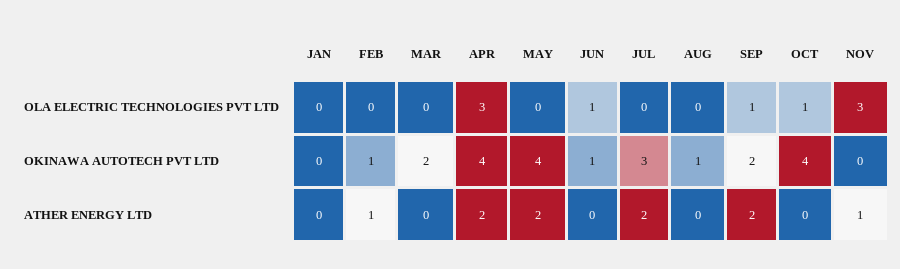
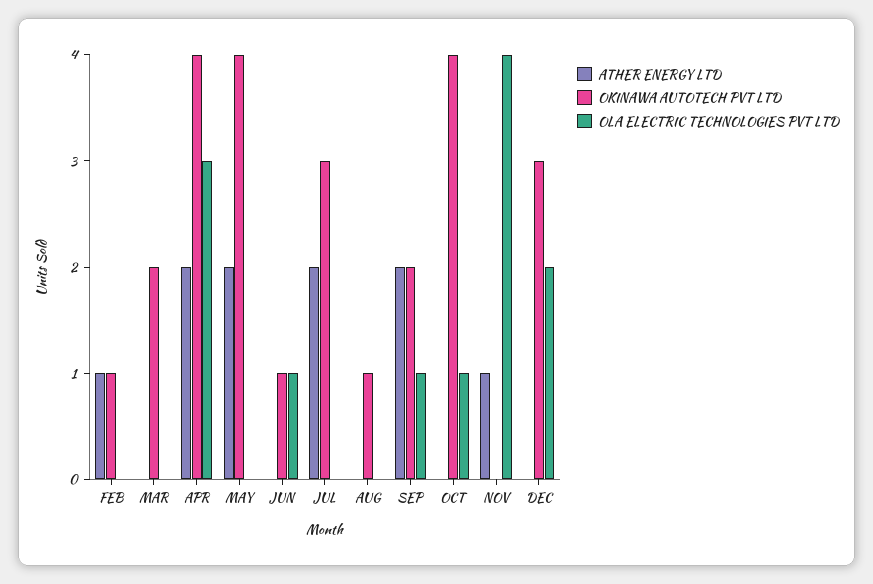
OLA ELECTRIC TECHNOLOGIES PVT LTD, JAN: 0 -> none
OLA ELECTRIC TECHNOLOGIES PVT LTD, NOV: 3 -> 4
OKINAWA AUTOTECH PVT LTD, JAN: 0 -> none
ATHER ENERGY LTD, JAN: 0 -> none
ATHER ENERGY LTD, DEC: none -> 0
OKINAWA AUTOTECH PVT LTD, DEC: none -> 3
OLA ELECTRIC TECHNOLOGIES PVT LTD, DEC: none -> 2

